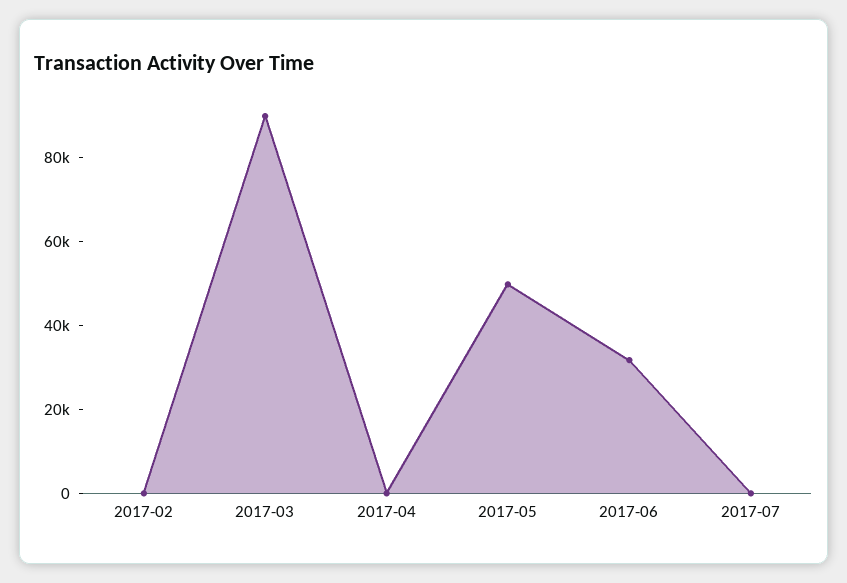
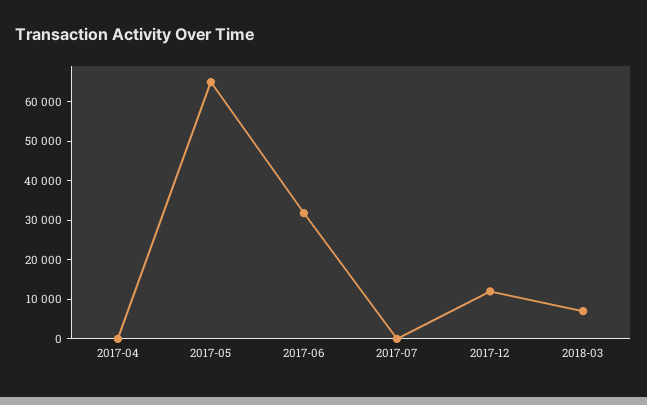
2017-02: 0 -> none
2017-03: 90000 -> none
2017-05: 50000 -> 65000
2017-12: none -> 12500
2018-03: none -> 7500

